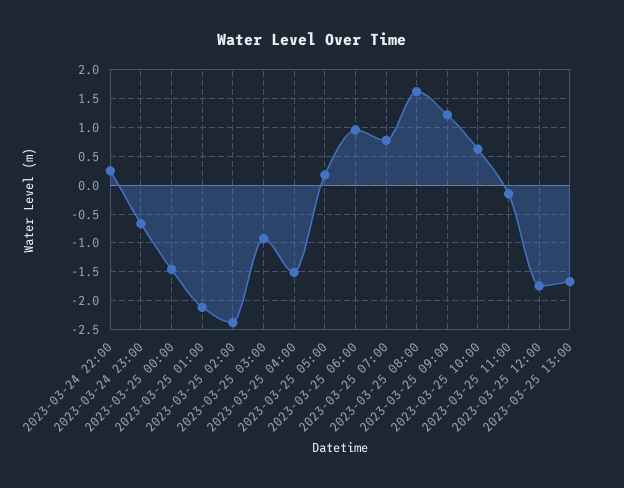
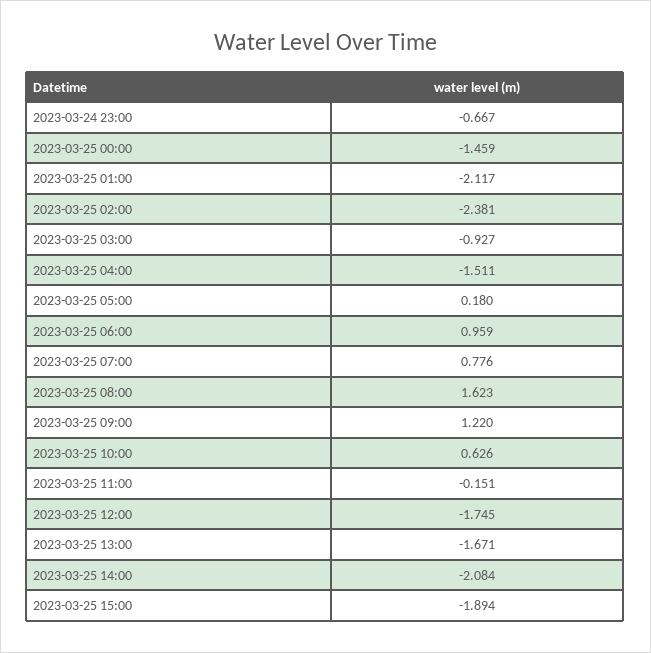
2023-03-24 22:00: 0.25 -> none
2023-03-25 14:00: none -> -2.084
2023-03-25 15:00: none -> -1.894

